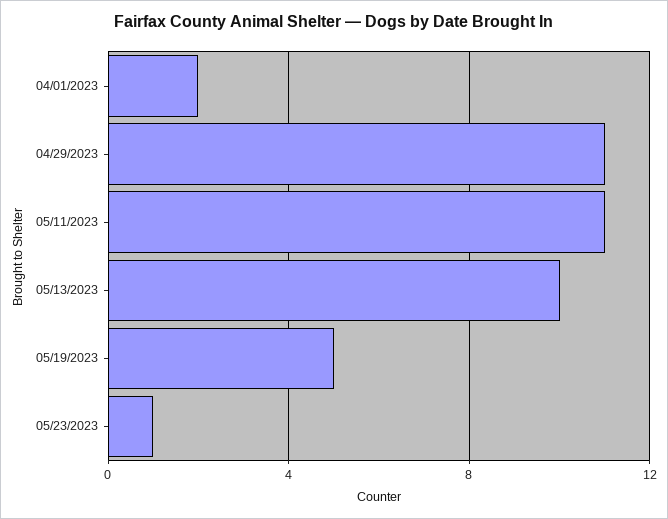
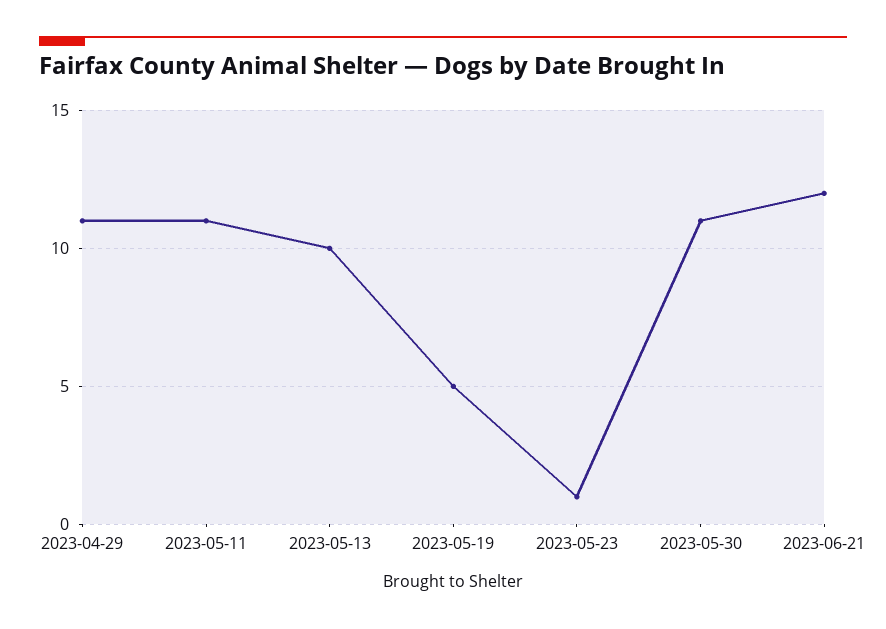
04/01/2023: 2 -> none
2023-05-30: none -> 11
2023-06-21: none -> 12

